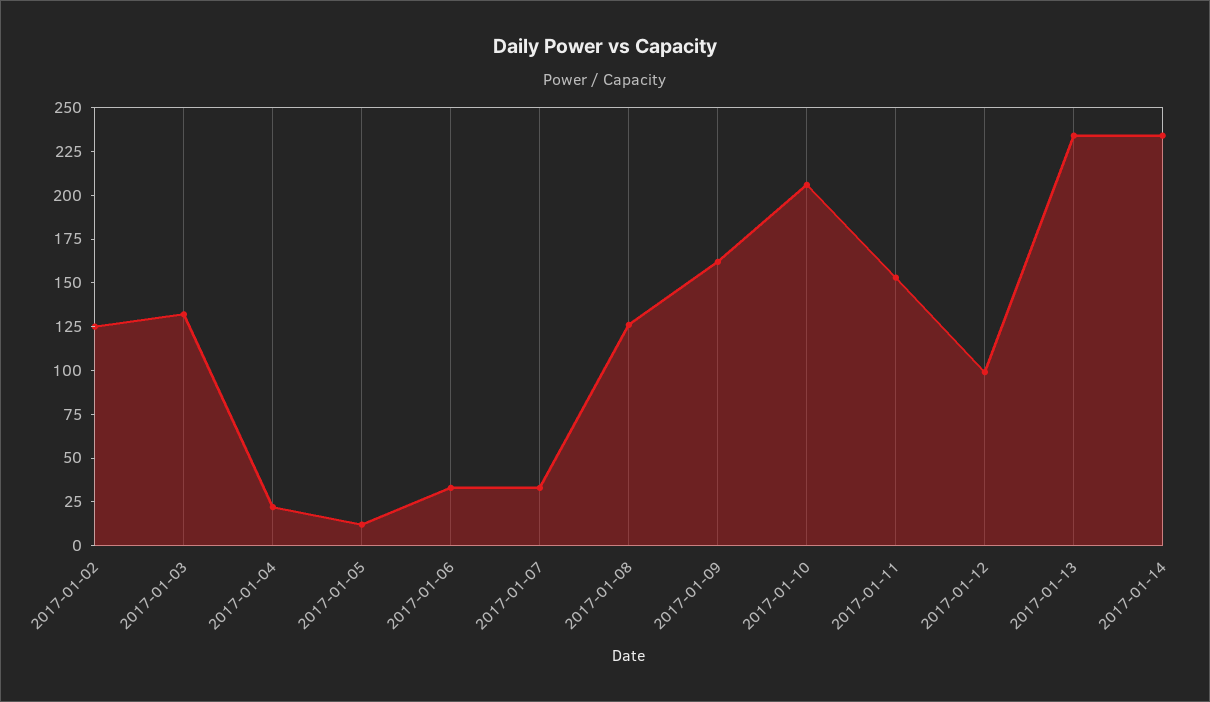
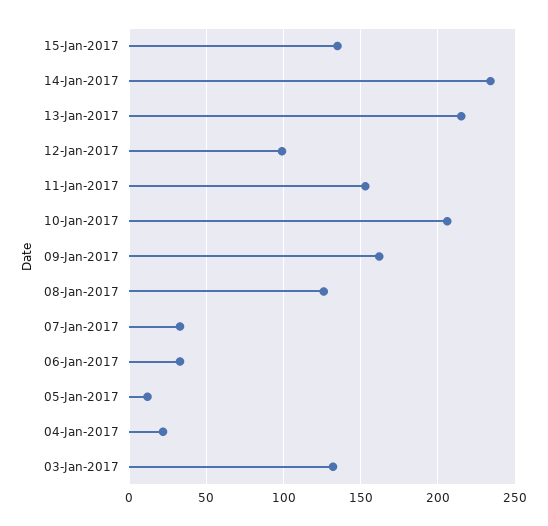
2017-01-02: 125 -> none
2017-01-13: 235 -> 215
15-Jan-2017: none -> 135

